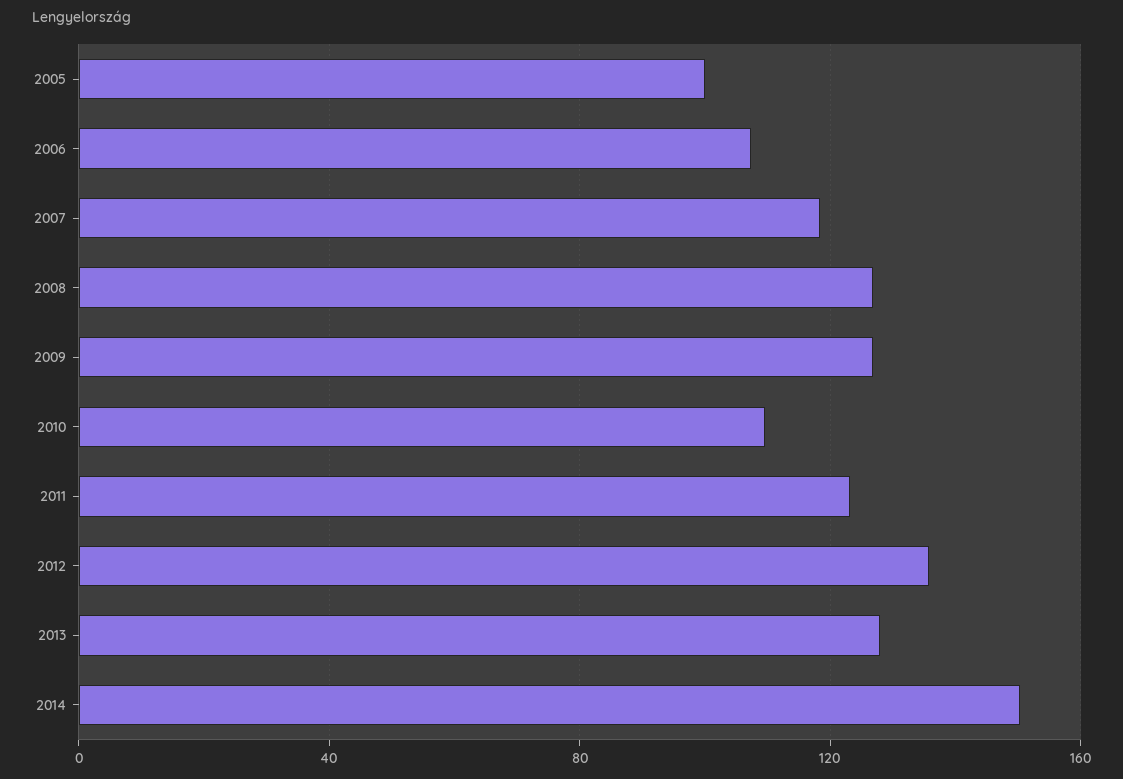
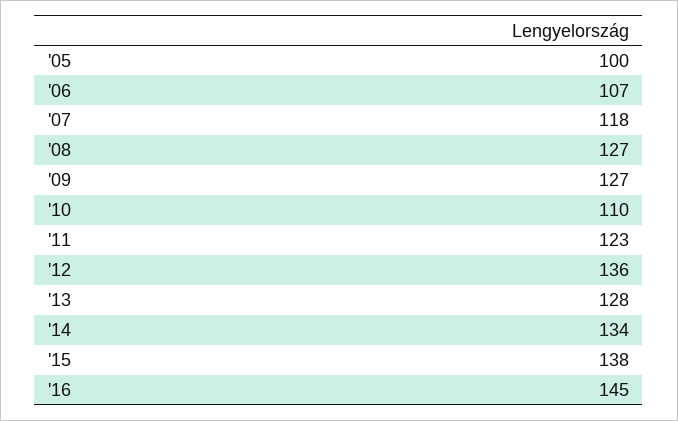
2014: 150 -> 134
'15: none -> 138
'16: none -> 145

